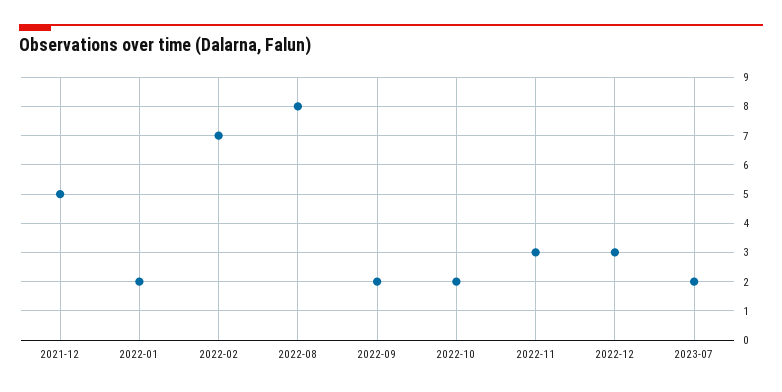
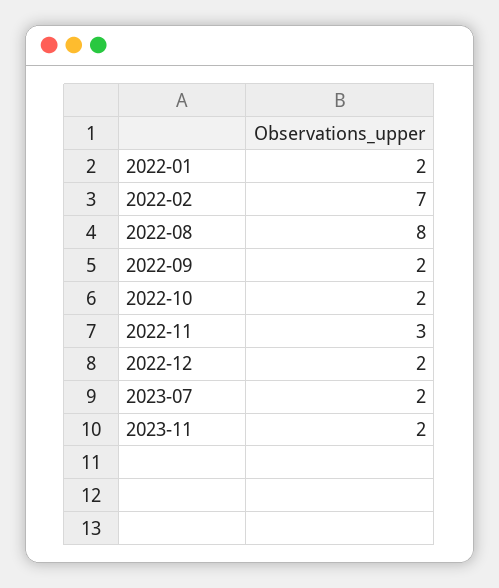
2021-12: 5 -> none
2022-12: 3 -> 2
2023-11: none -> 2

